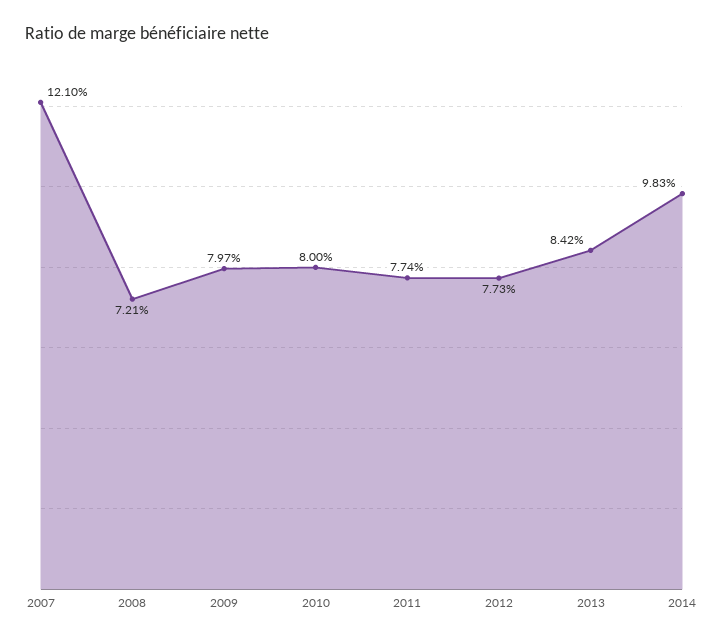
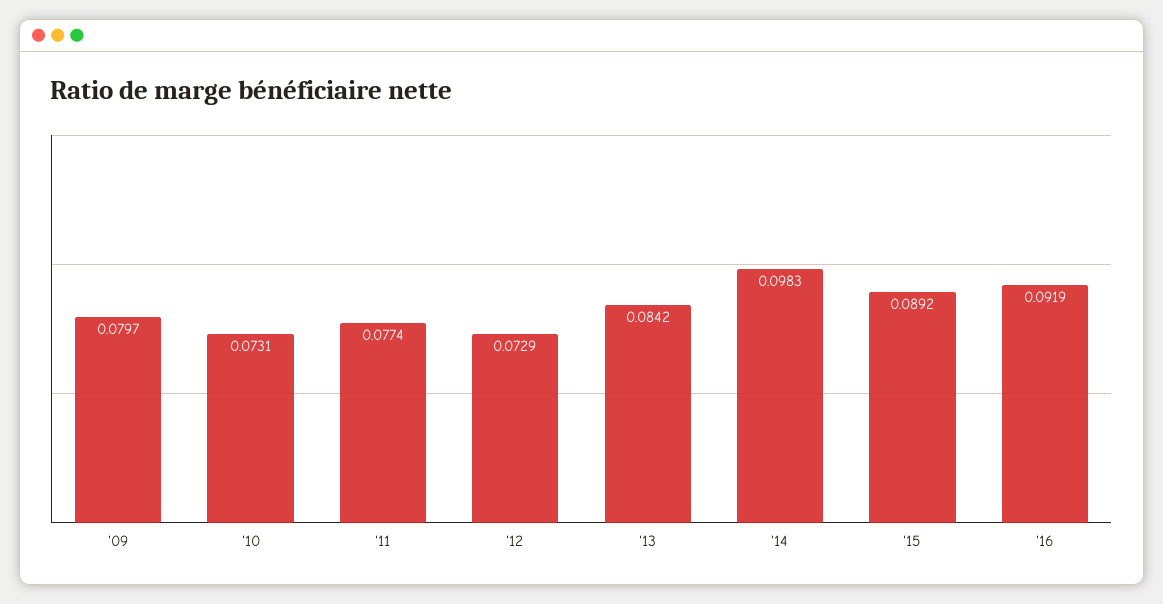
2007: 0.121 -> none
2008: 0.0721 -> none
2010: 0.08 -> 0.0731
2012: 0.0773 -> 0.0729
'15: none -> 0.0892
'16: none -> 0.0919

